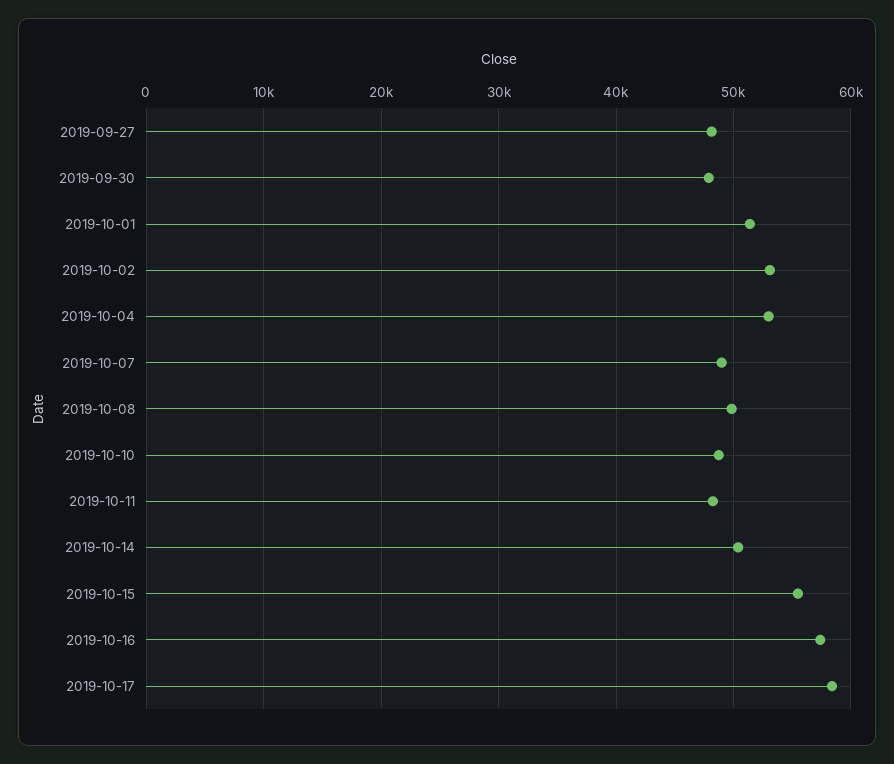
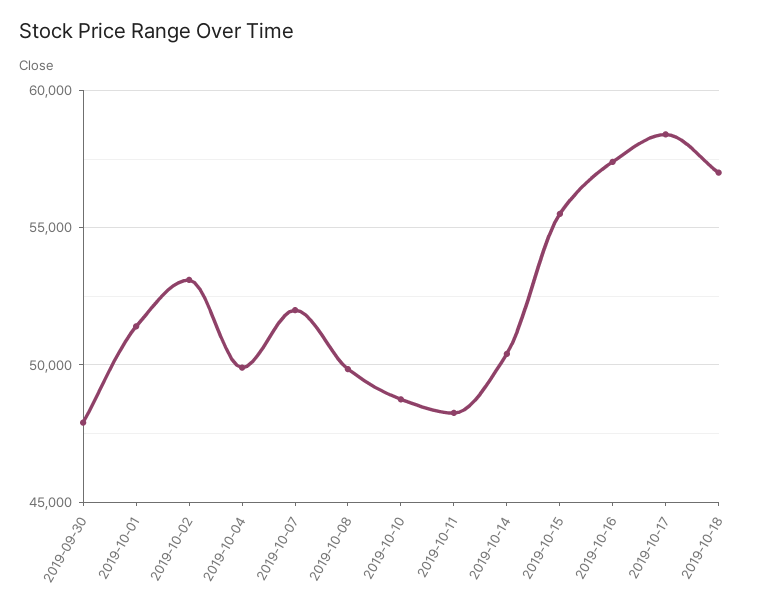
2019-09-27: 48000 -> none
2019-10-04: 53000 -> 50000
2019-10-07: 49000 -> 52000
2019-10-18: none -> 57000

